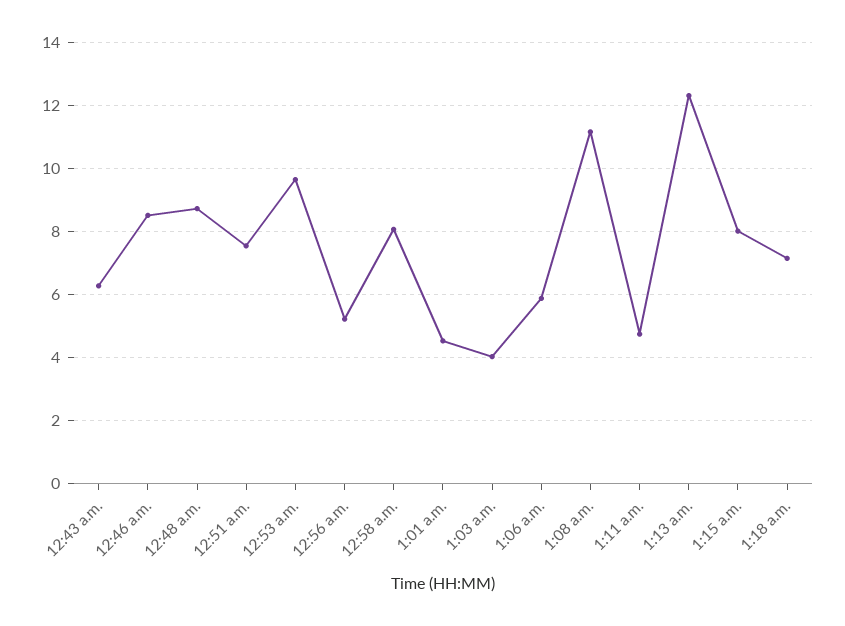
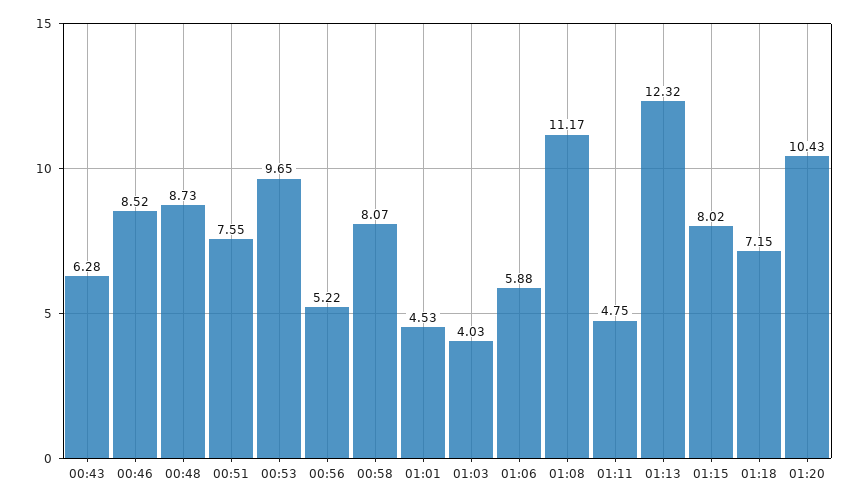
01:20: none -> 10.43

